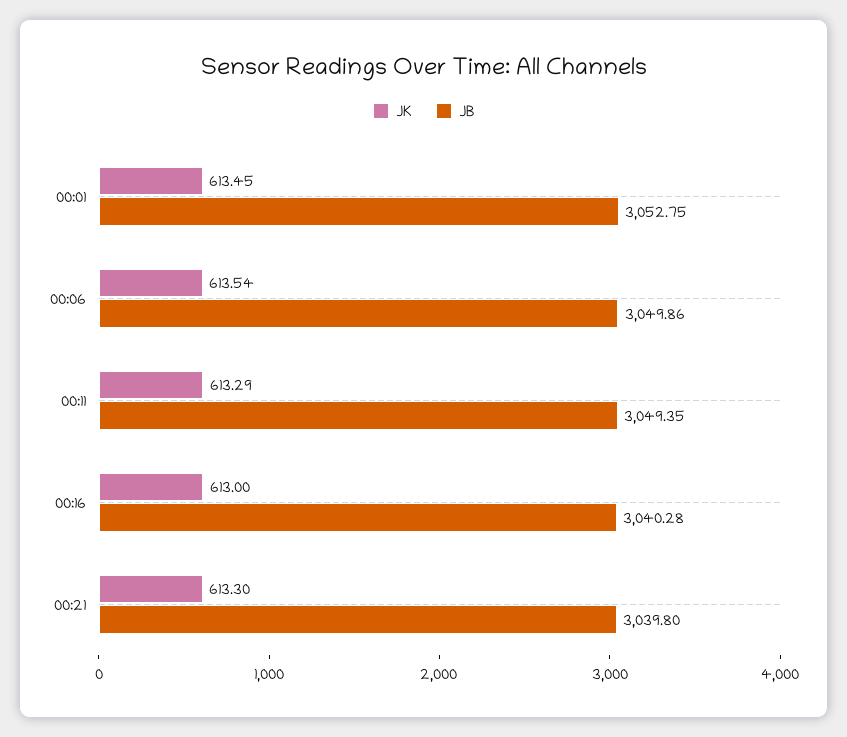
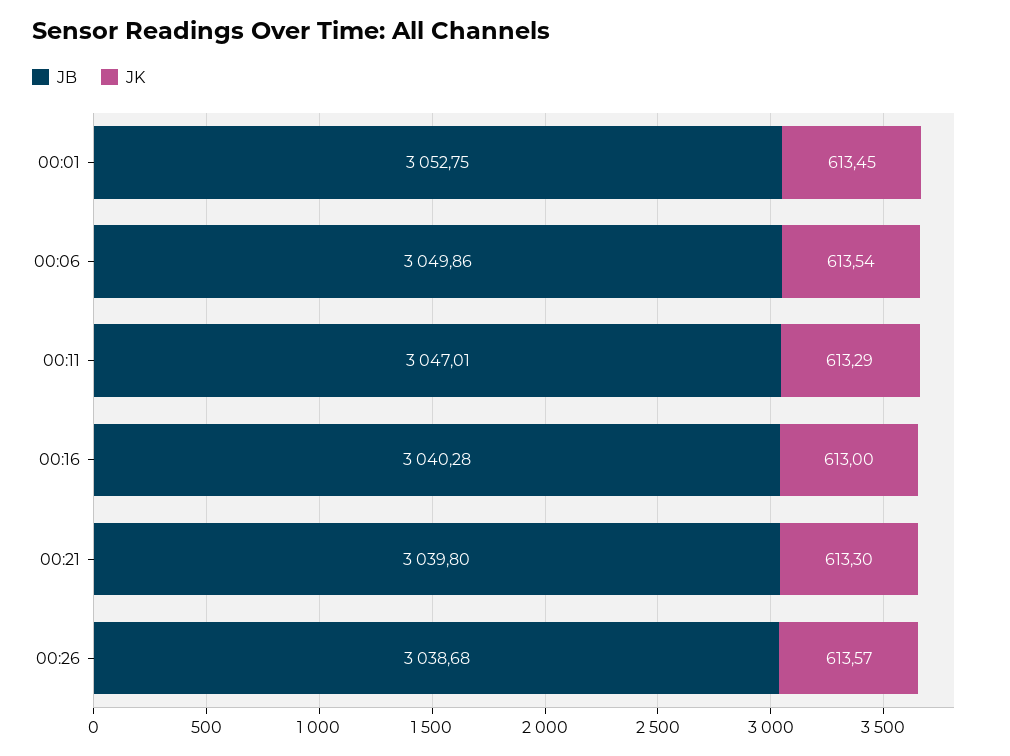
JB, 00:11: 3049.35 -> 3047.01
JB, 00:26: none -> 3038.68
JK, 00:26: none -> 613.57

